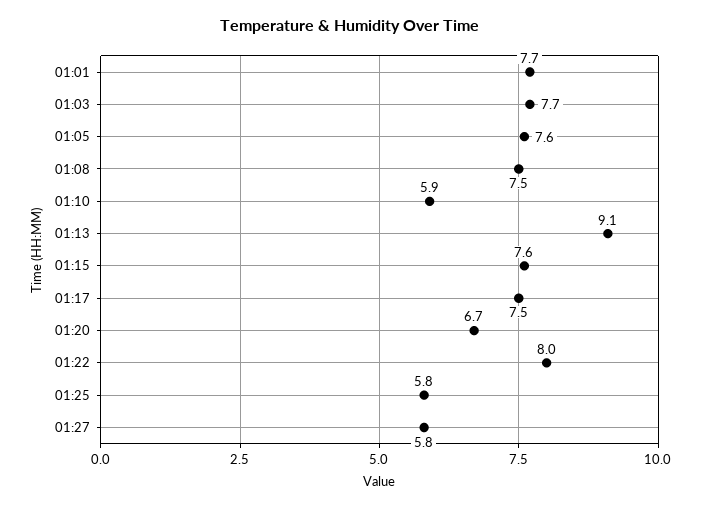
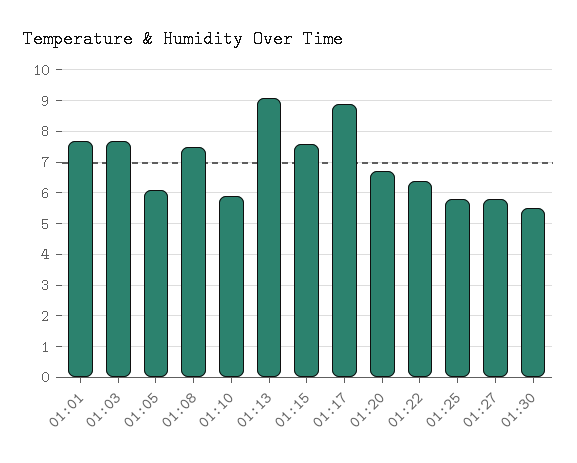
01:05: 7.6 -> 6
01:17: 7.5 -> 9
01:22: 8 -> 6.5
01:30: none -> 5.5

